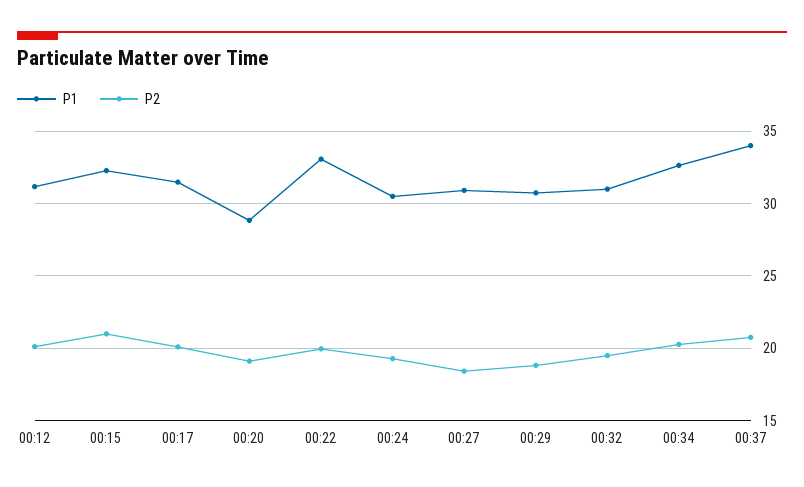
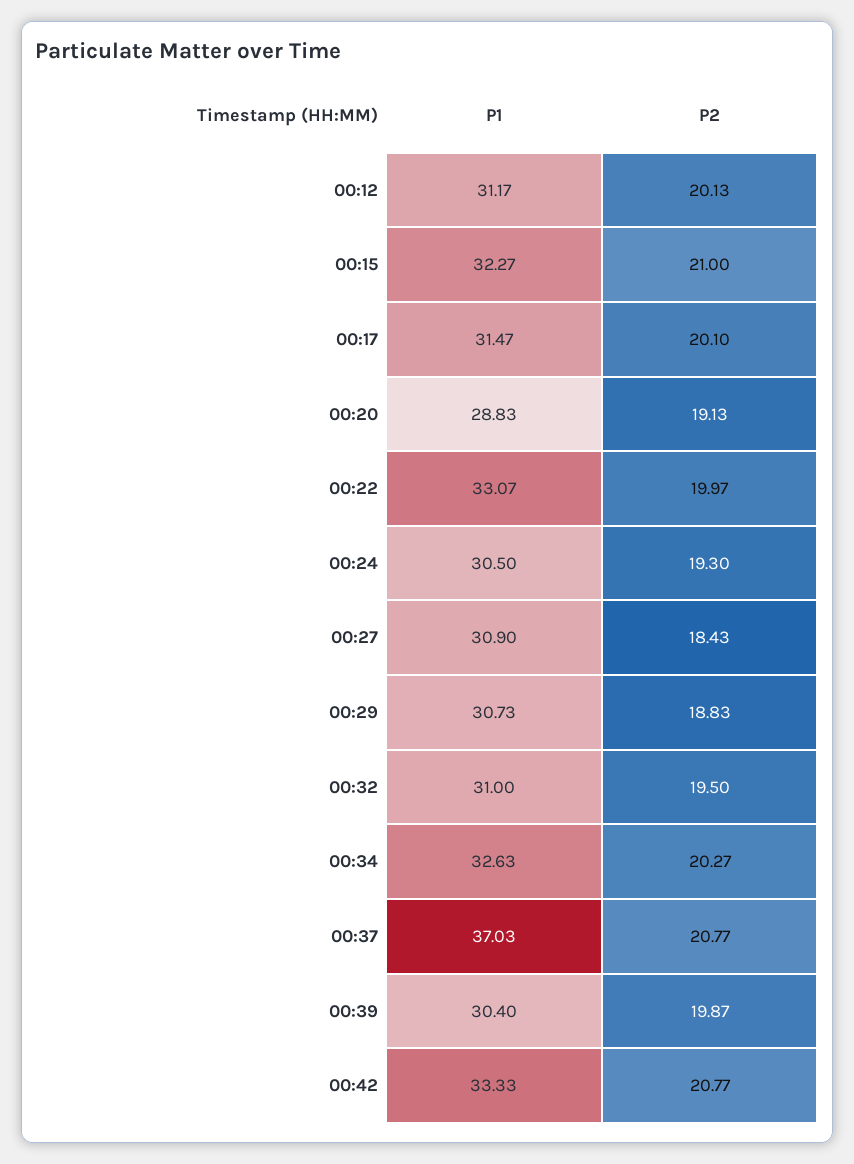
P1, 00:37: 34 -> 37.03
P1, 00:39: none -> 30.4
P2, 00:39: none -> 19.87
P1, 00:42: none -> 33.33
P2, 00:42: none -> 20.77

